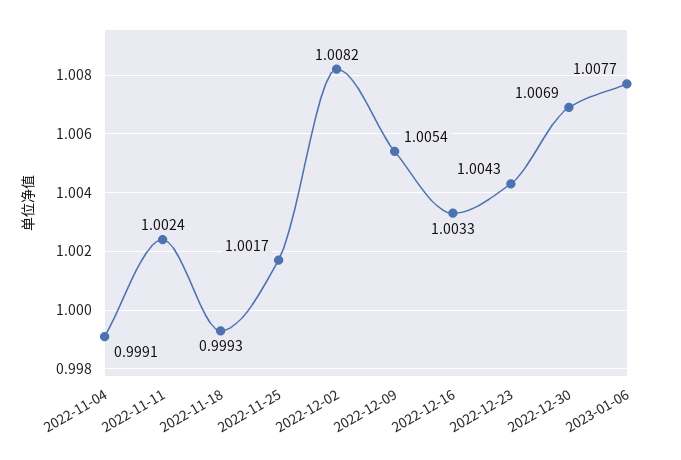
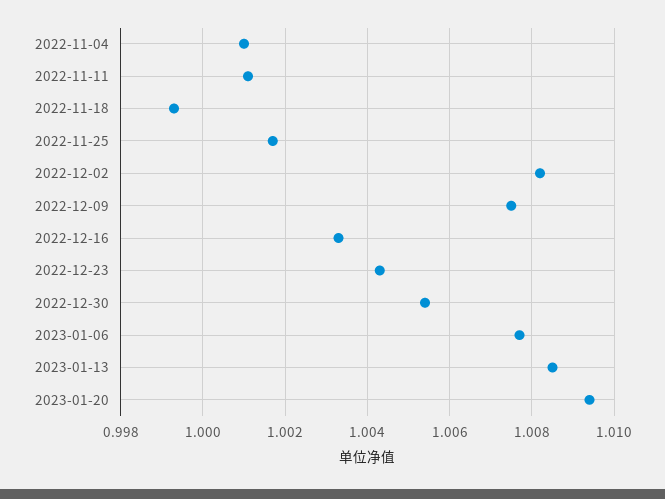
2022-11-04: 0.9991 -> 1.001
2022-11-11: 1.0024 -> 1.001
2022-12-09: 1.0054 -> 1.0075
2022-12-30: 1.0069 -> 1.0055
2023-01-13: none -> 1.0085
2023-01-20: none -> 1.0095

